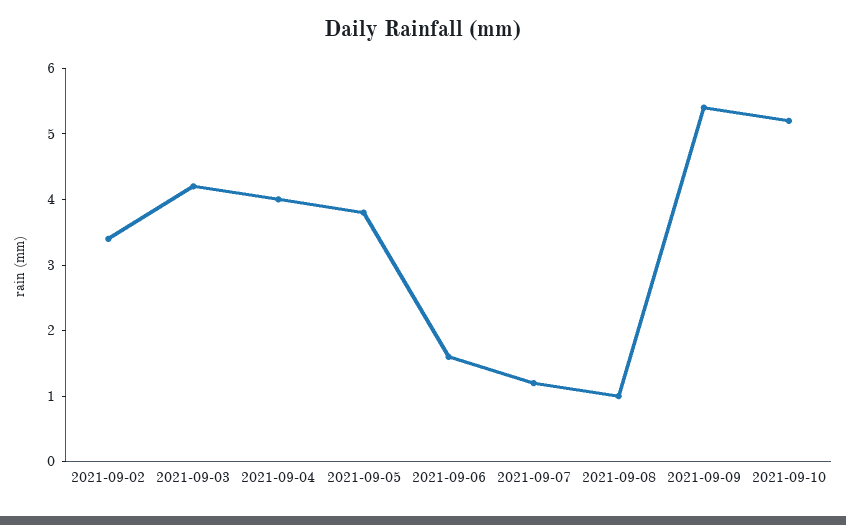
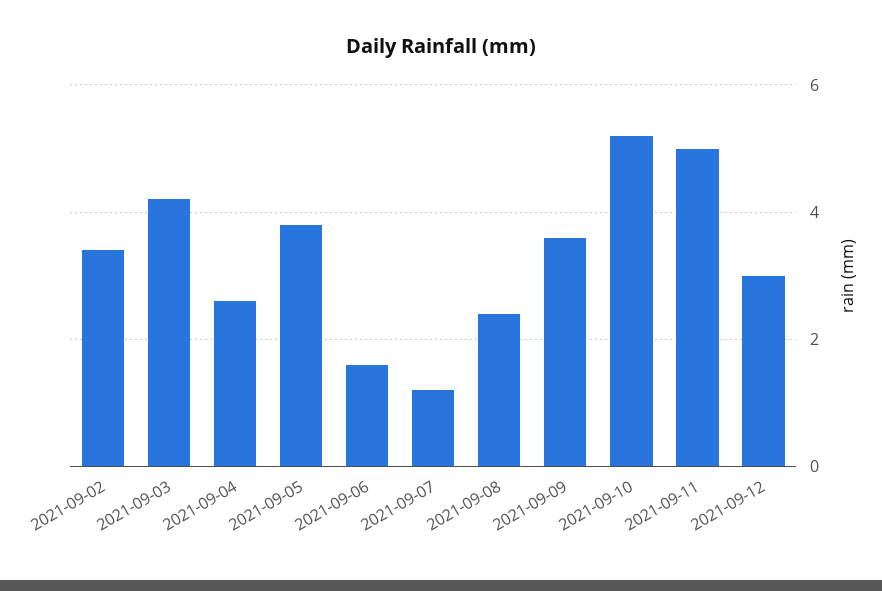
2021-09-04: 4 -> 2.5
2021-09-08: 1 -> 2.5
2021-09-09: 5.5 -> 3.5
2021-09-11: none -> 5
2021-09-12: none -> 3

